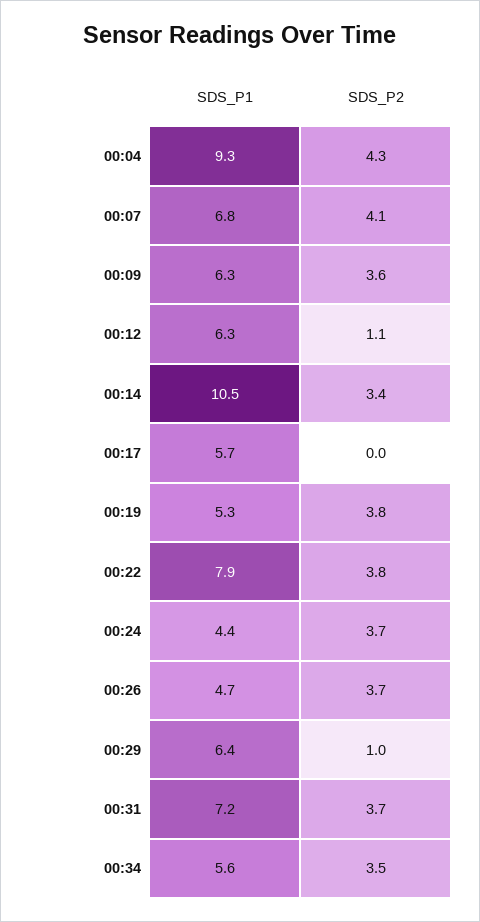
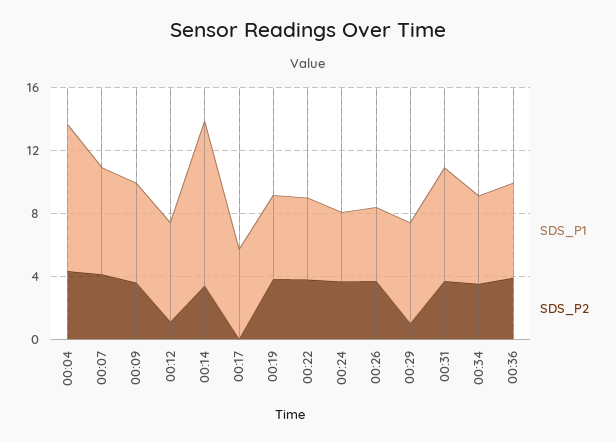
SDS_P1, 00:22: 7.9 -> 5
SDS_P1, 00:36: none -> 6
SDS_P2, 00:36: none -> 4

